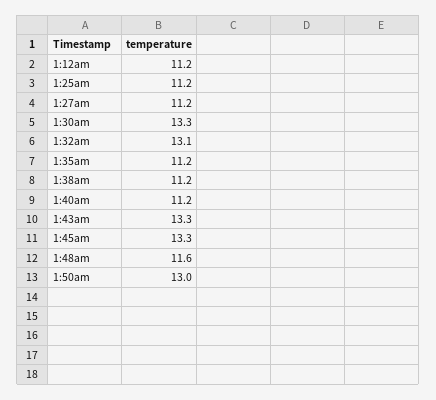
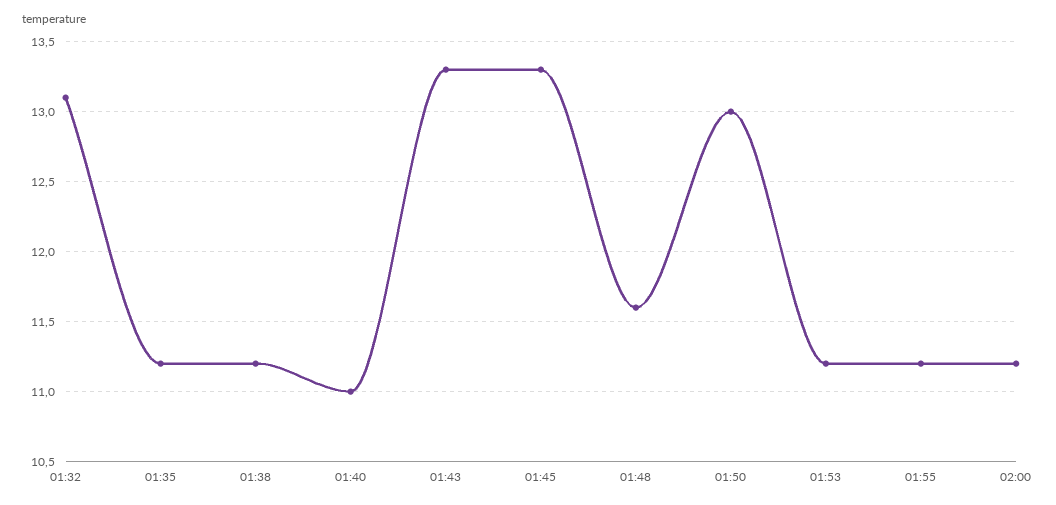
1:12am: 11.2 -> none
1:25am: 11.2 -> none
1:27am: 11.2 -> none
1:30am: 13.3 -> none
1:40am: 11.2 -> 11
01:53: none -> 11.2
01:55: none -> 11.2
02:00: none -> 11.2

